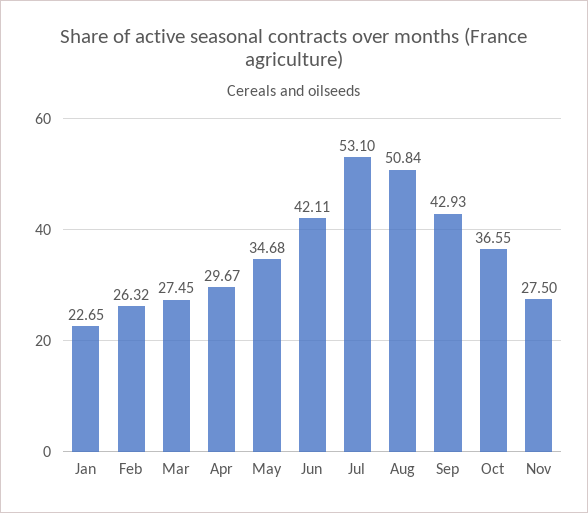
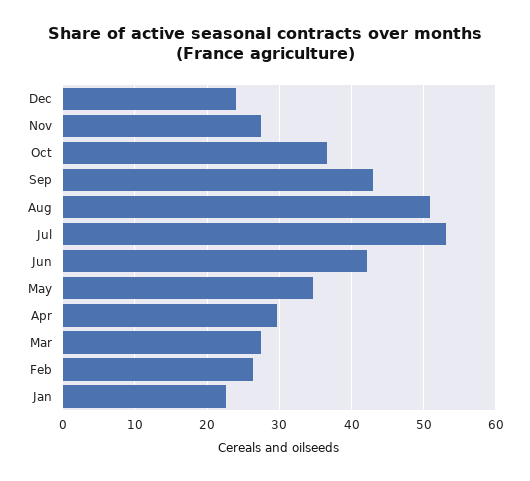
Dec: none -> 24

